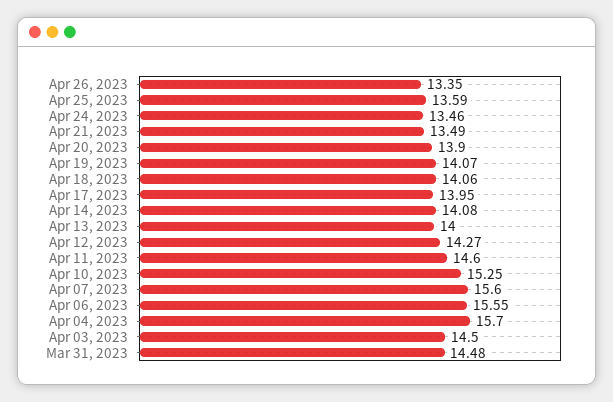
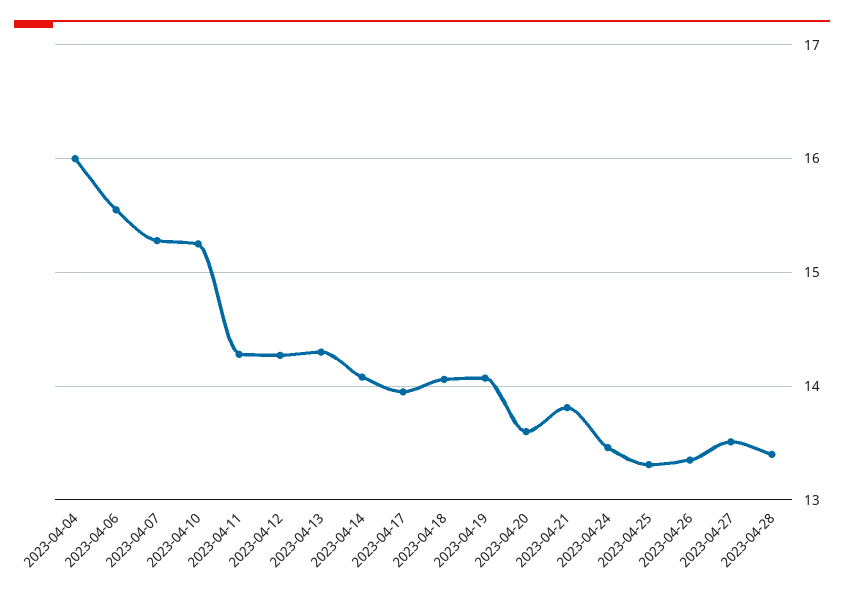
Apr 25, 2023: 13.59 -> 13.3
Apr 21, 2023: 13.49 -> 13.8
Apr 20, 2023: 13.9 -> 13.6
Apr 13, 2023: 14 -> 14.3
Apr 11, 2023: 14.6 -> 14.3
Apr 07, 2023: 15.6 -> 15.3
Apr 04, 2023: 15.7 -> 16
Apr 03, 2023: 14.5 -> none
Mar 31, 2023: 14.48 -> none
2023-04-27: none -> 13.5
2023-04-28: none -> 13.4

